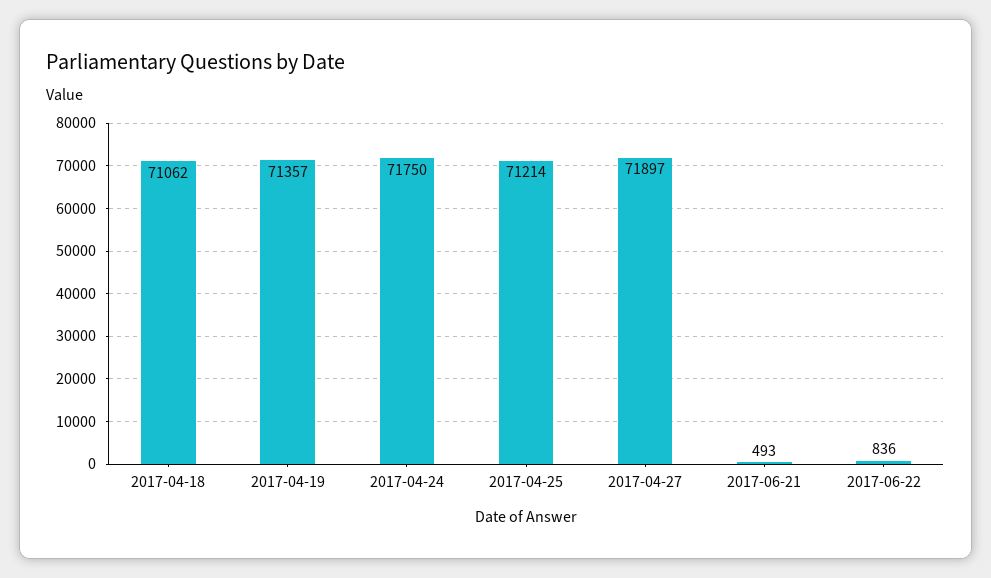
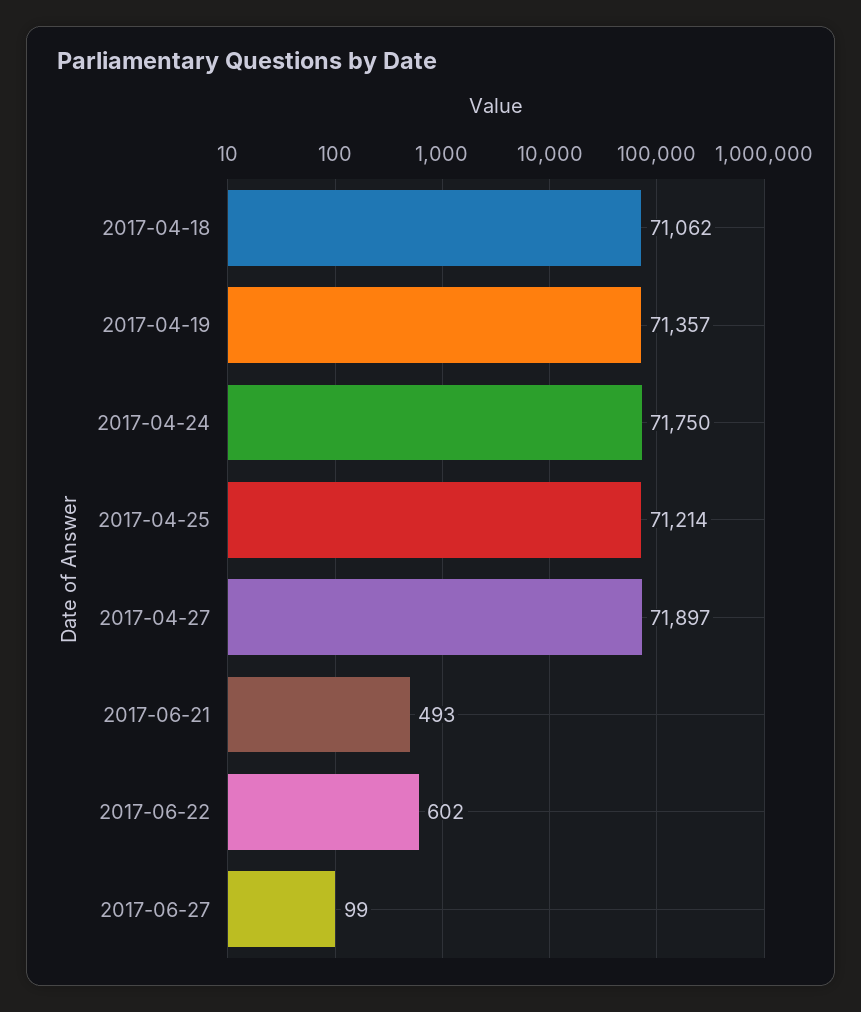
2017-06-22: 836 -> 602
2017-06-27: none -> 99

